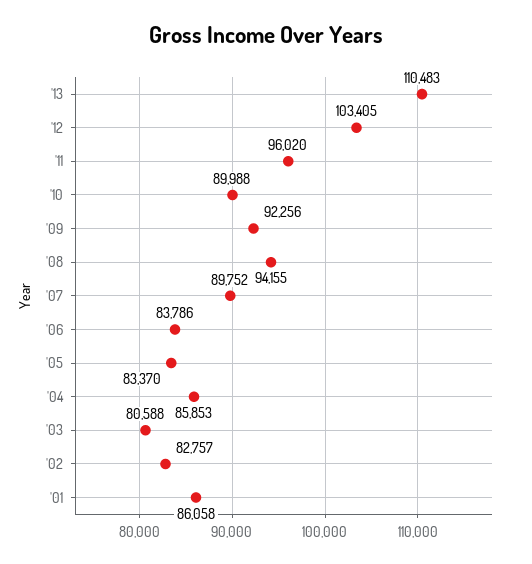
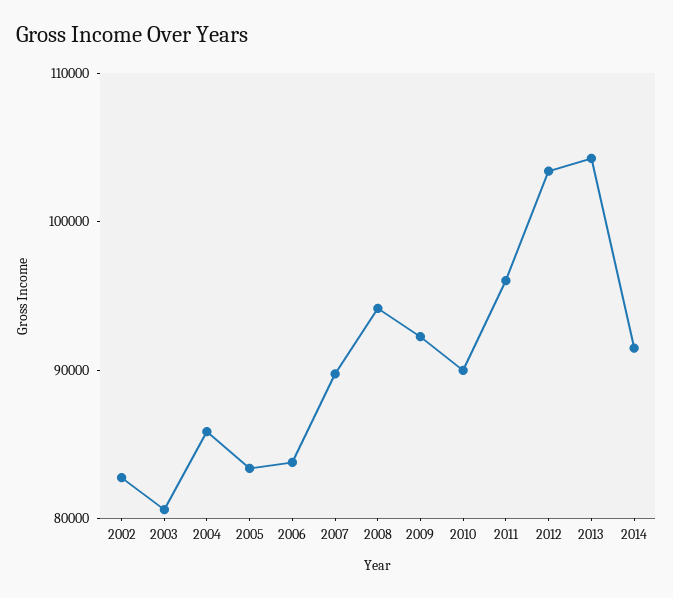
'13: 110483 -> 104000
'01: 86058 -> none
2014: none -> 92000

